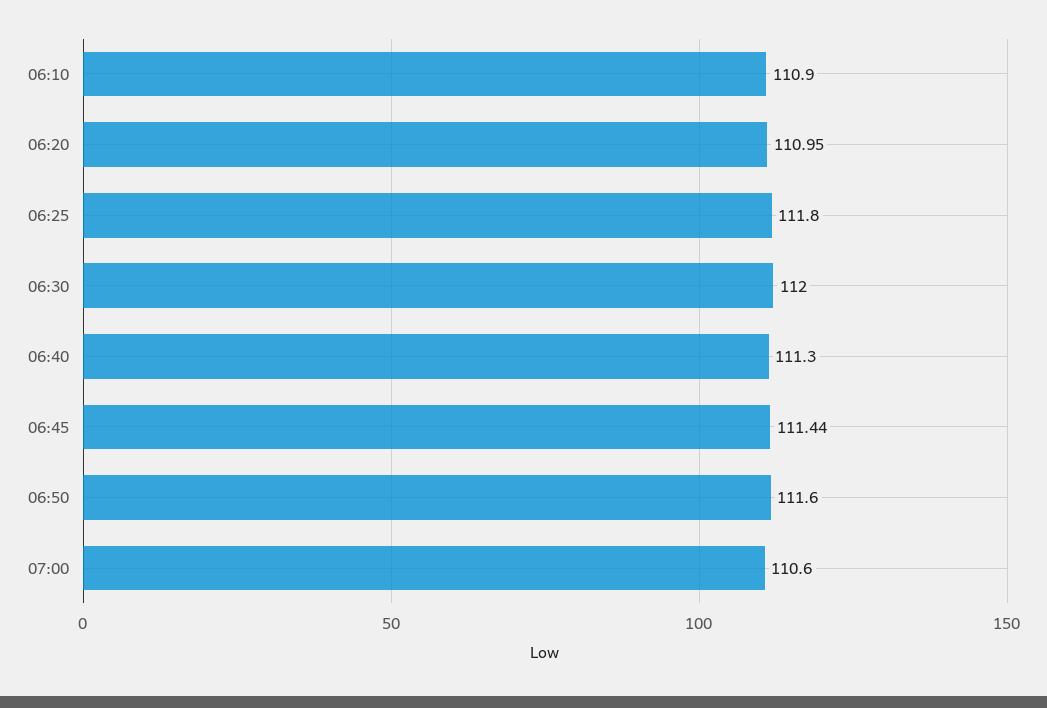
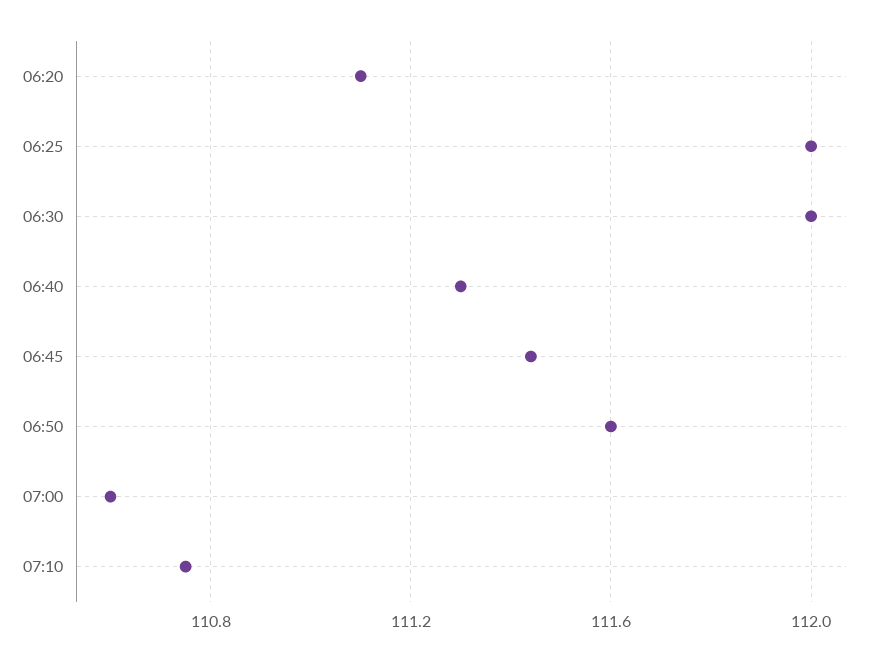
06:10: 110.9 -> none
06:20: 110.95 -> 111.1
06:25: 111.8 -> 112
07:10: none -> 110.75

